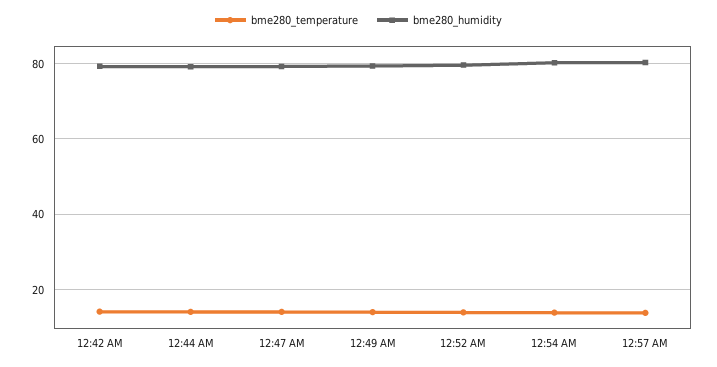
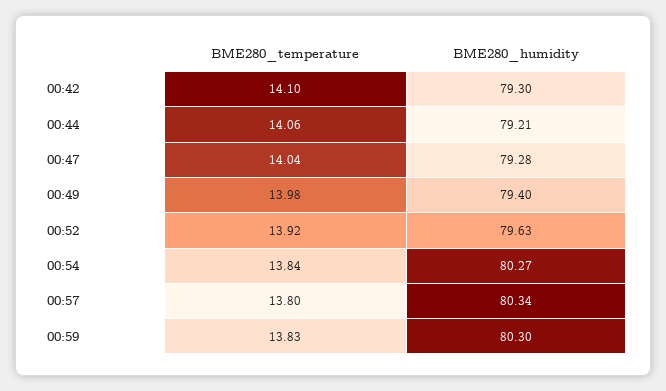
bme280_temperature, 00:59: none -> 13.83
bme280_humidity, 00:59: none -> 80.3

